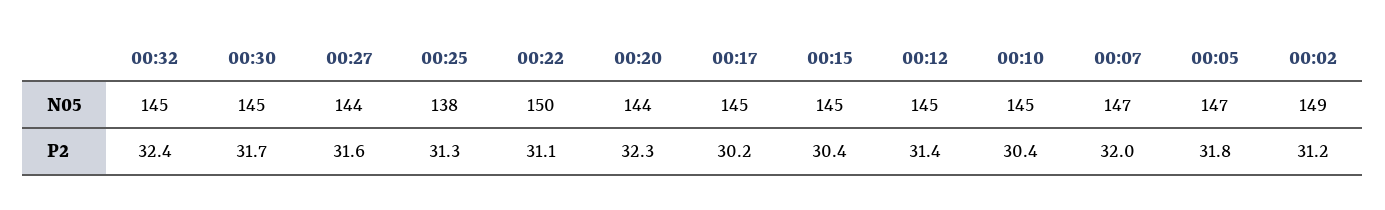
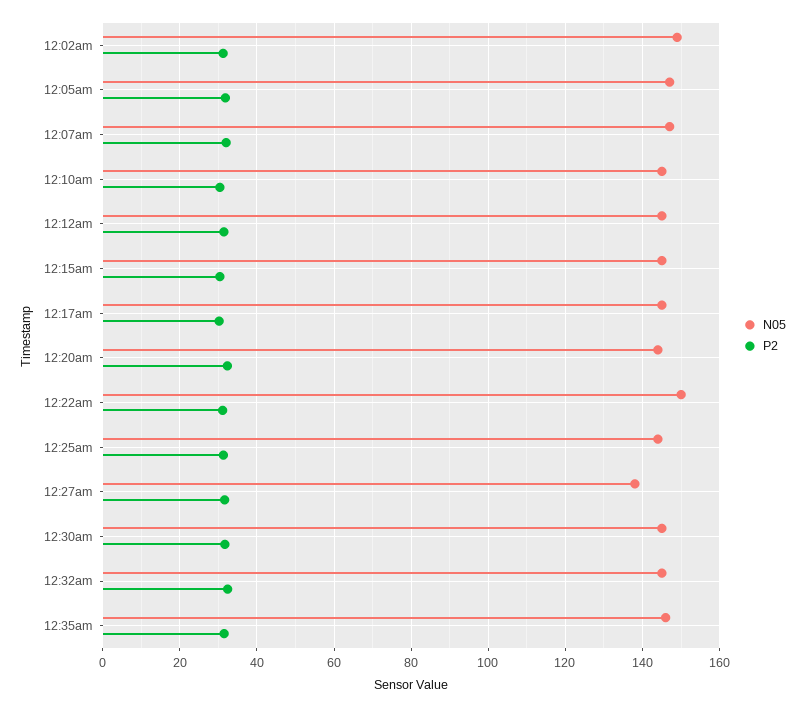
N05, 00:27: 144 -> 138
N05, 00:25: 138 -> 144
N05, 12:35am: none -> 146
P2, 12:35am: none -> 32

